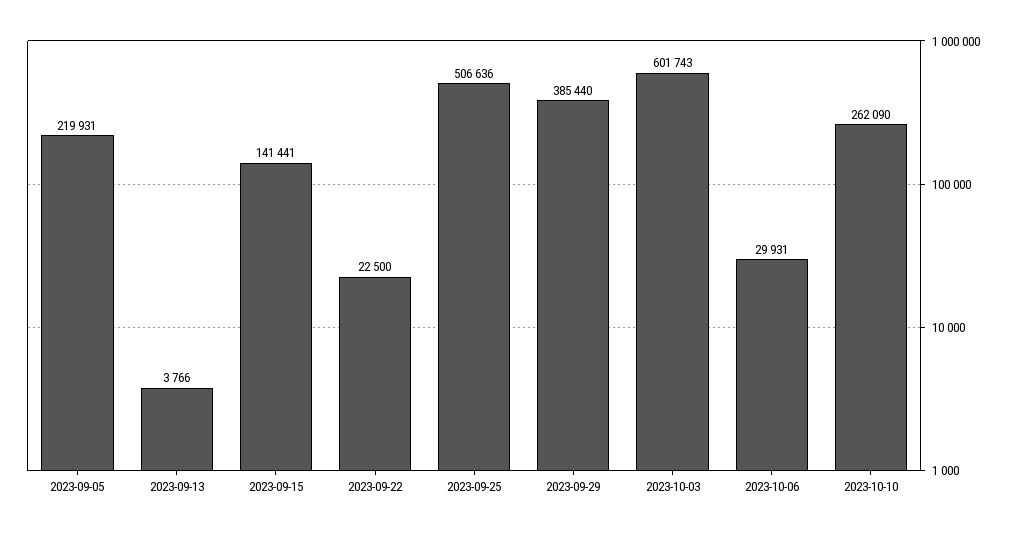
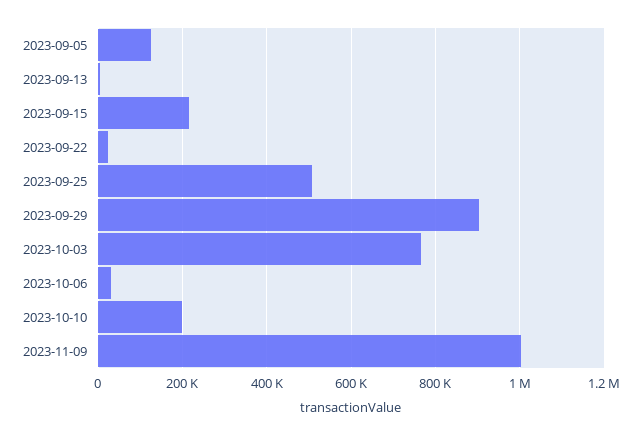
2023-09-05: 219931 -> 120000
2023-09-15: 141441 -> 220000
2023-09-29: 385440 -> 900000
2023-10-03: 601743 -> 760000
2023-10-10: 262090 -> 200000
2023-11-09: none -> 1000000

